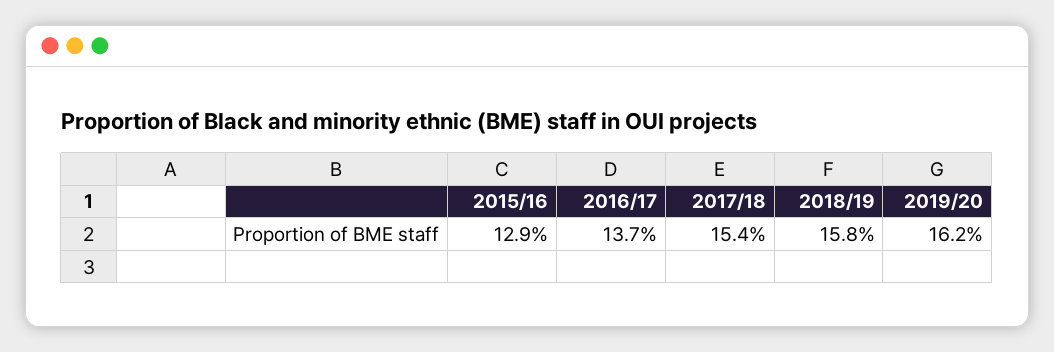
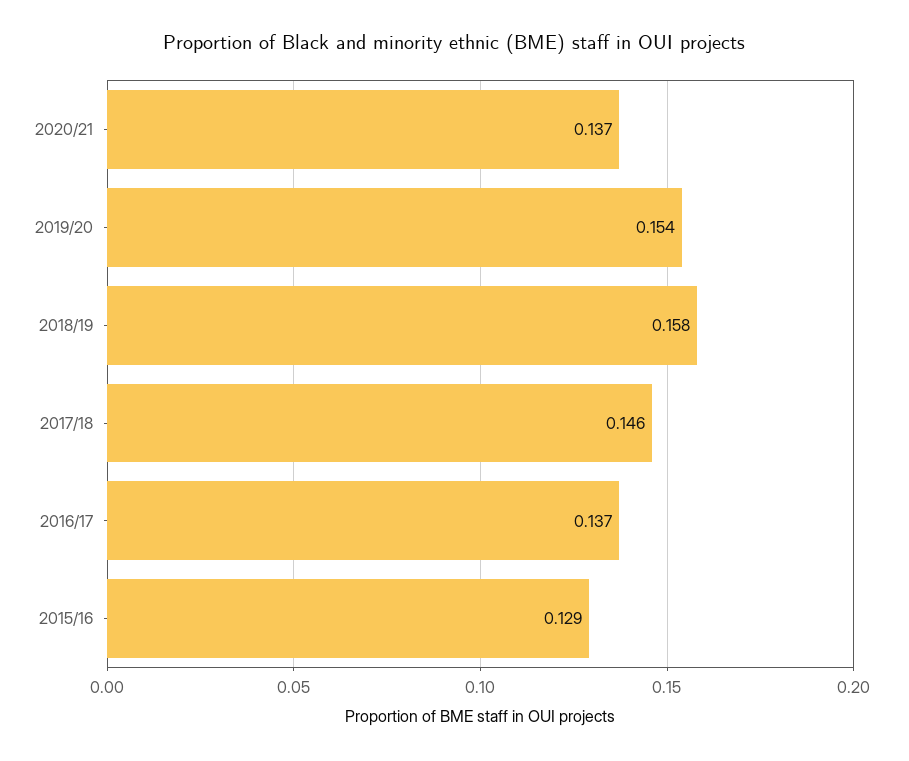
2017/18: 0.154 -> 0.146
2019/20: 0.162 -> 0.154
2020/21: none -> 0.137

